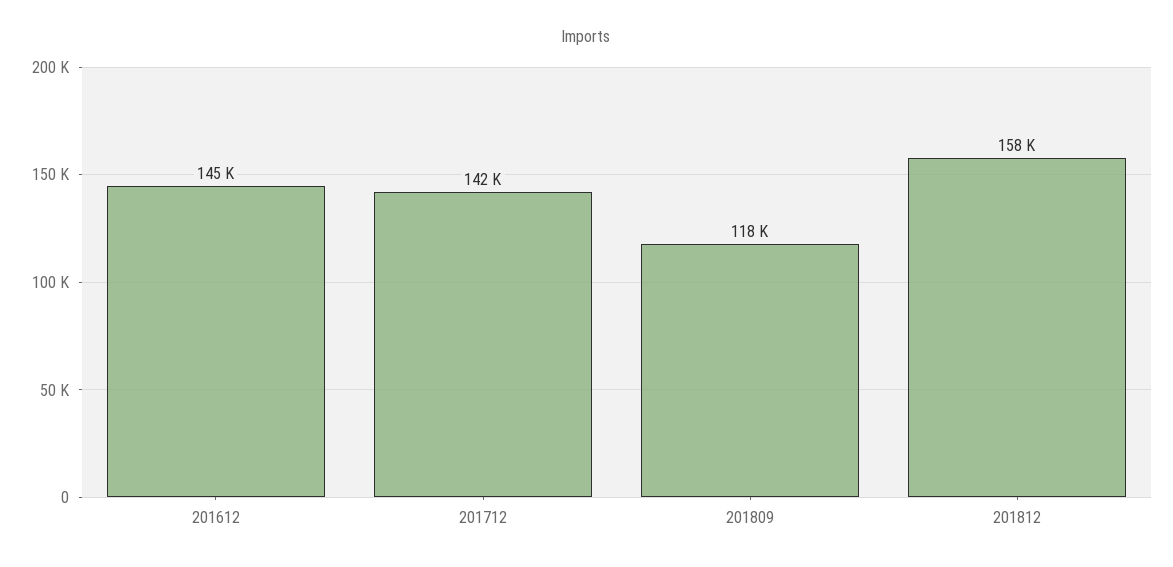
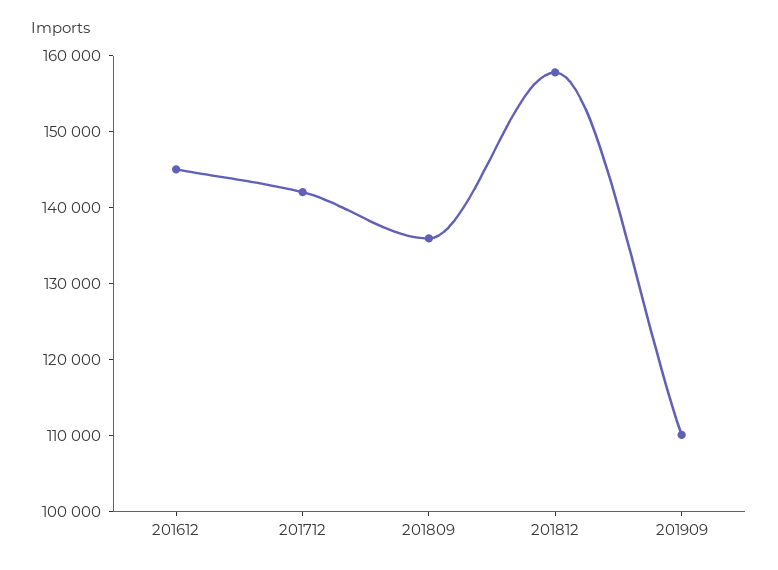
201809: 118000 -> 136000
201909: none -> 110000

